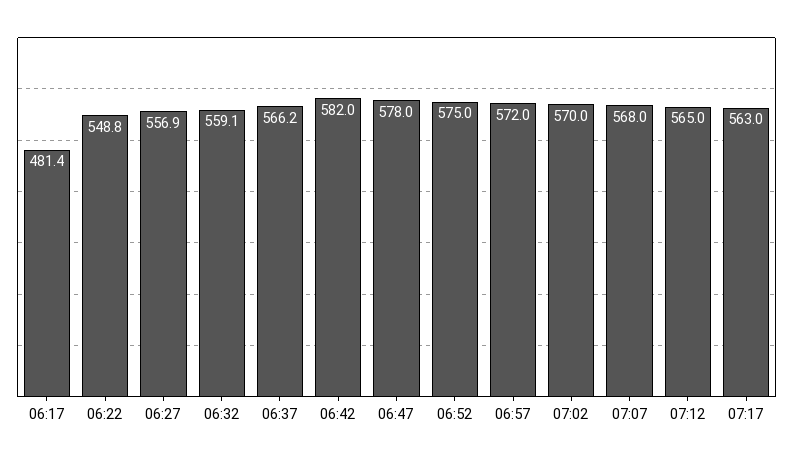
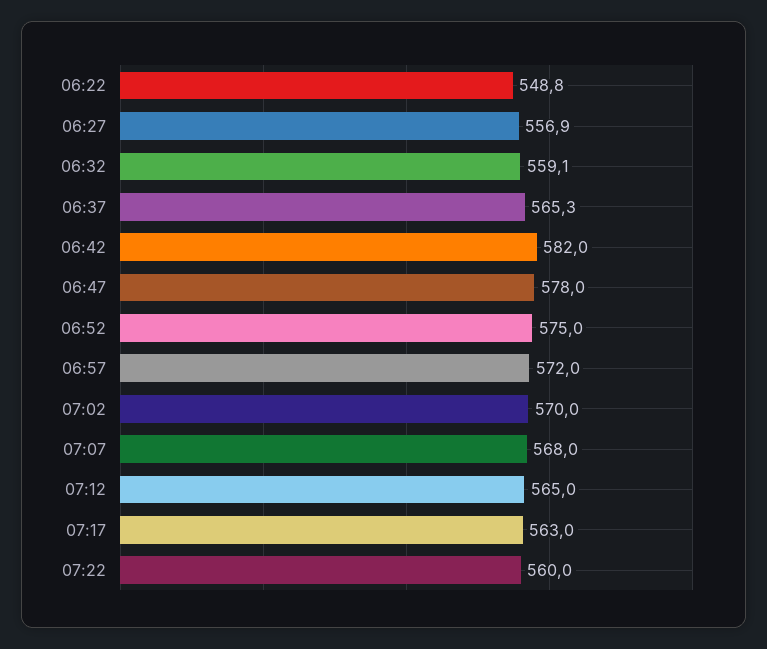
06:17: 481.4 -> none
06:37: 566.2 -> 565.3
07:22: none -> 560

